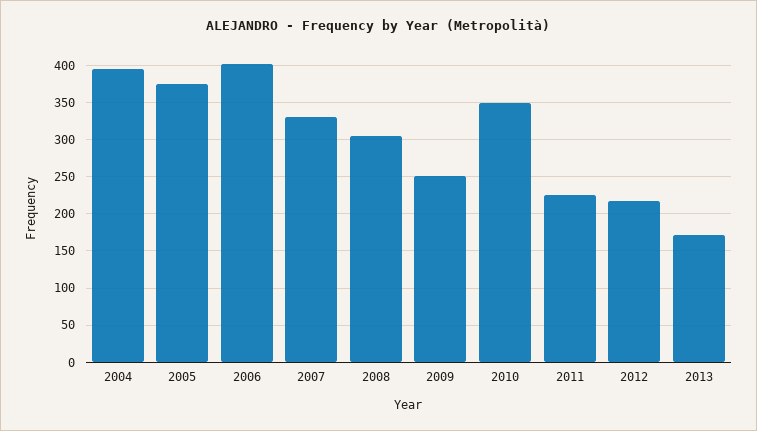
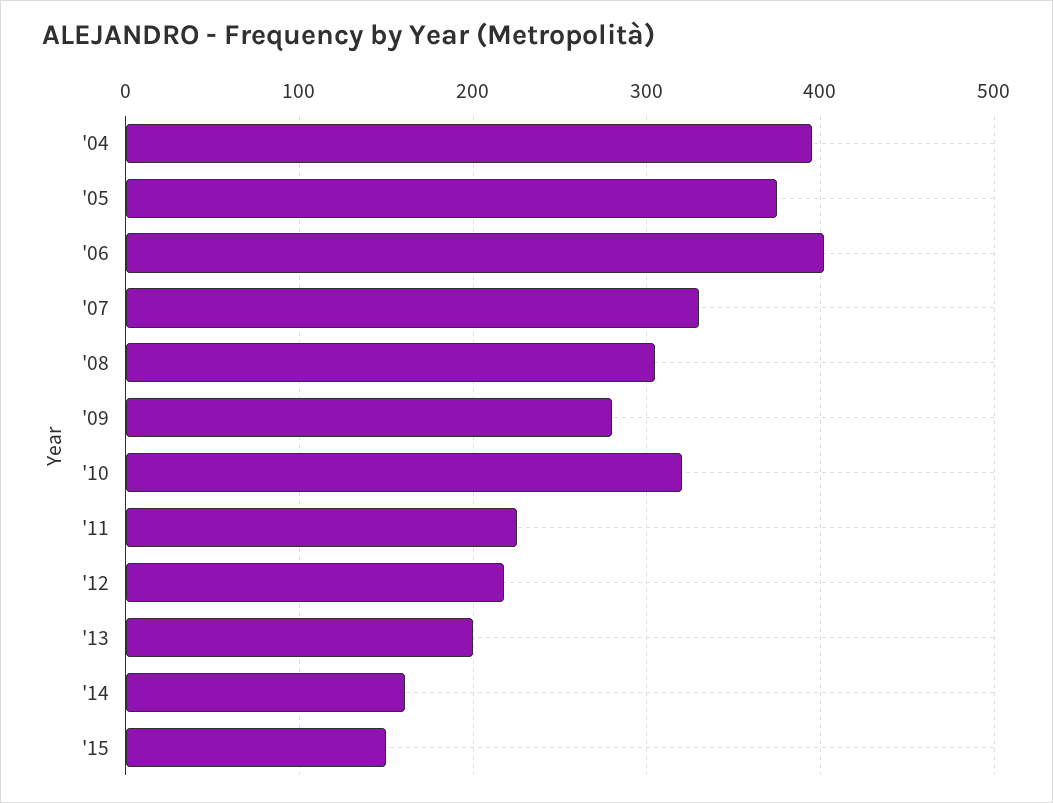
2009: 250 -> 280
2010: 350 -> 320
2013: 170 -> 200
'14: none -> 160
'15: none -> 150

